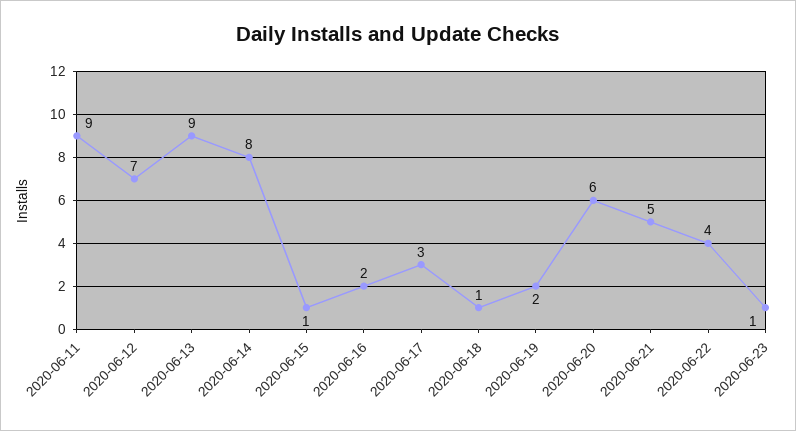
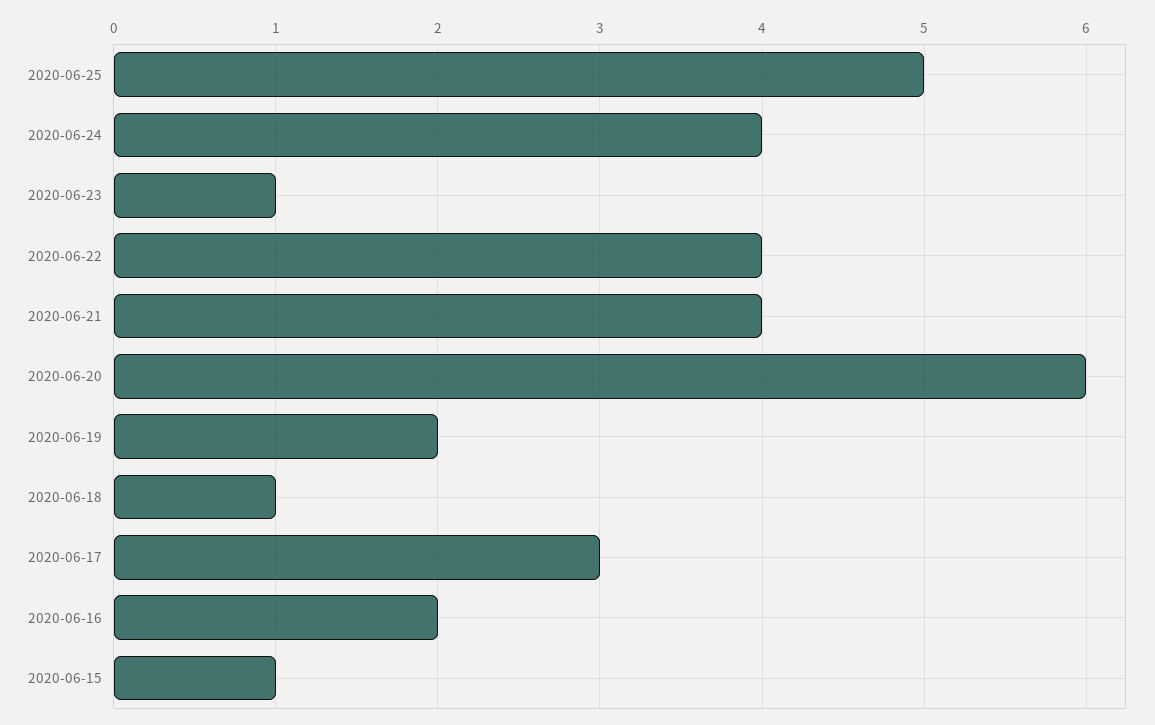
2020-06-11: 9 -> none
2020-06-12: 7 -> none
2020-06-13: 9 -> none
2020-06-14: 8 -> none
2020-06-21: 5 -> 4
2020-06-25: none -> 5
2020-06-24: none -> 4

